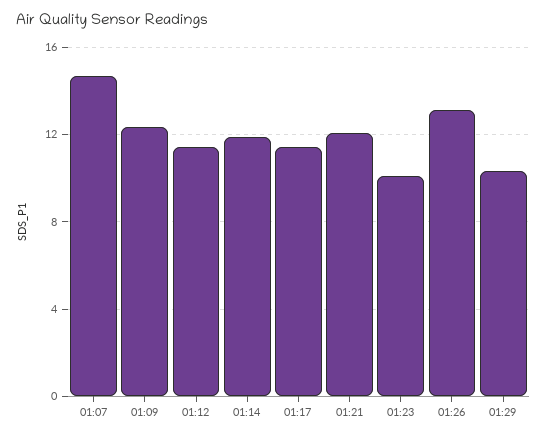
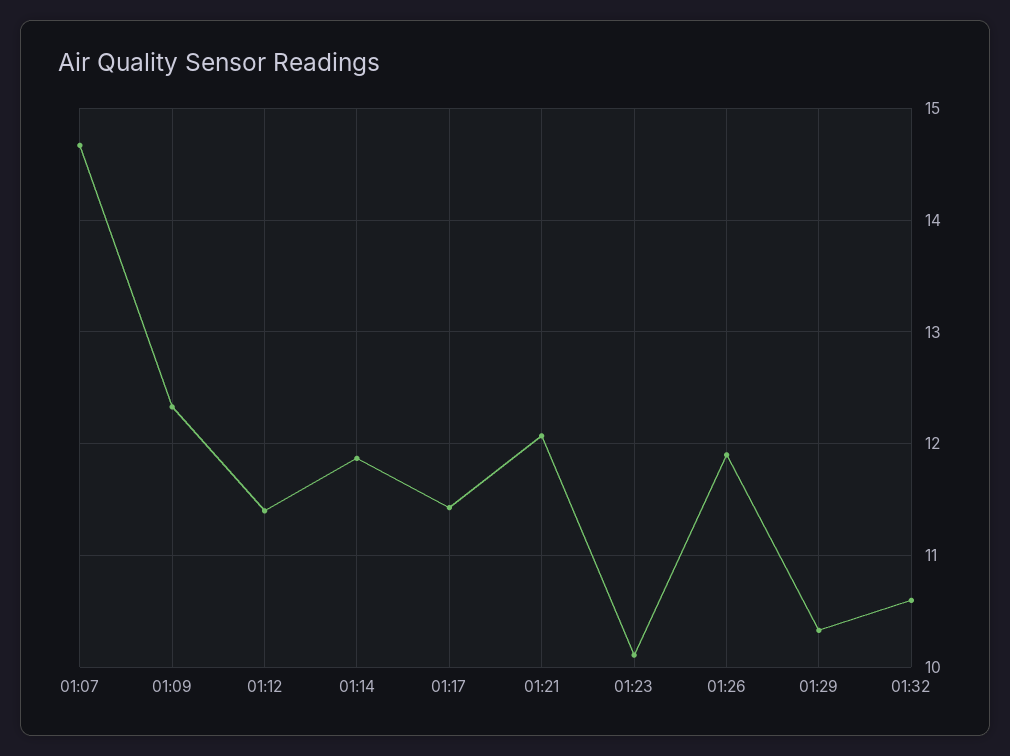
01:26: 13 -> 11.9
01:32: none -> 10.6

